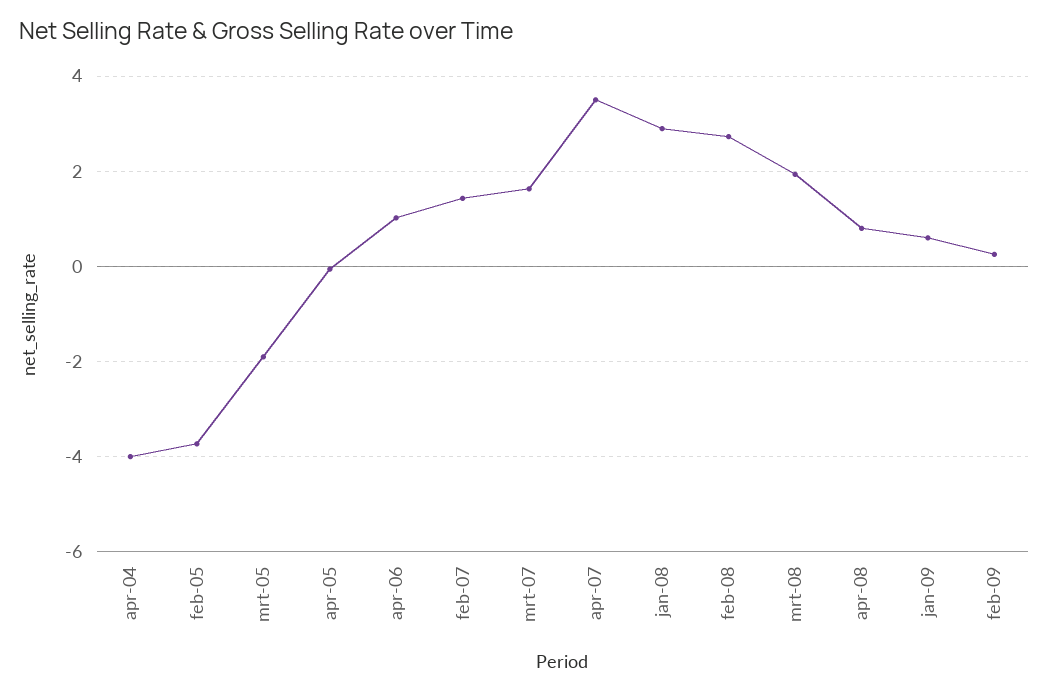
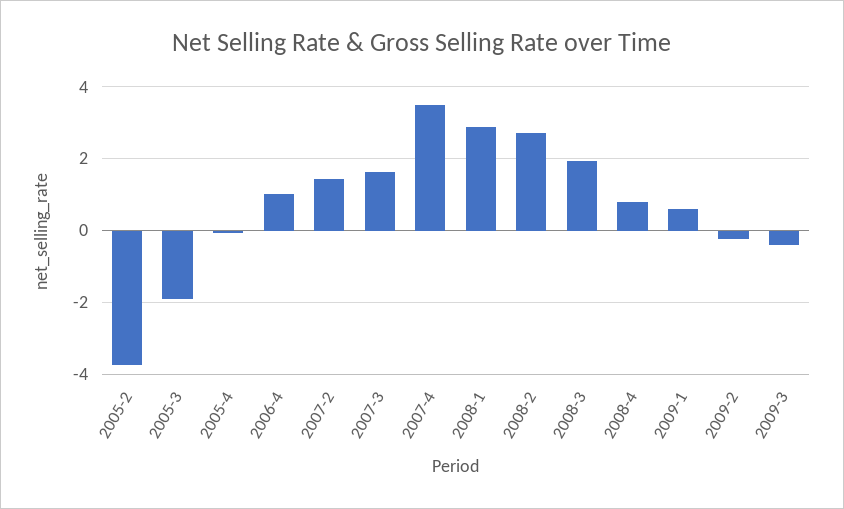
apr-04: -4 -> none
feb-09: 0.2 -> -0.2
2009-3: none -> -0.4

